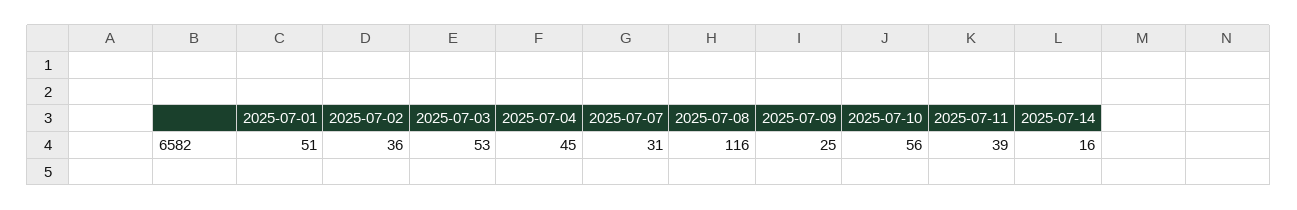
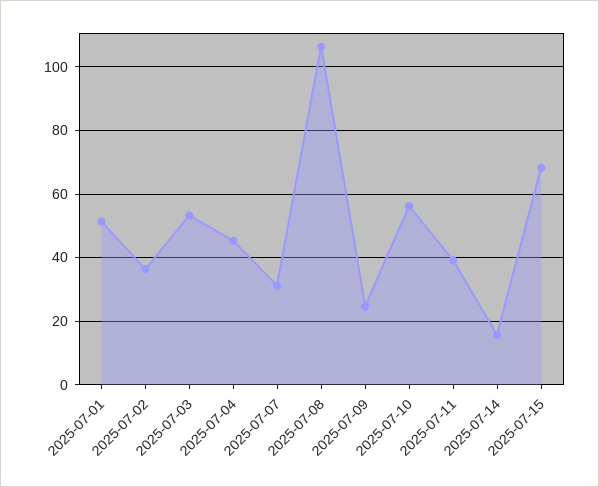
2025-07-08: 116 -> 106
2025-07-15: none -> 68

